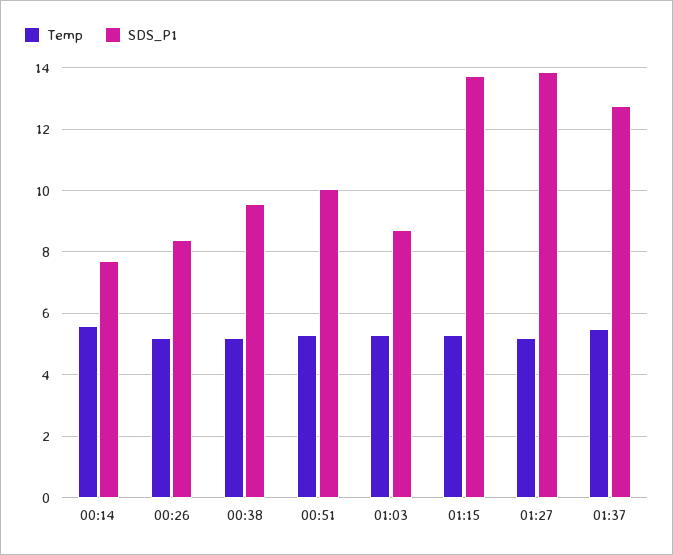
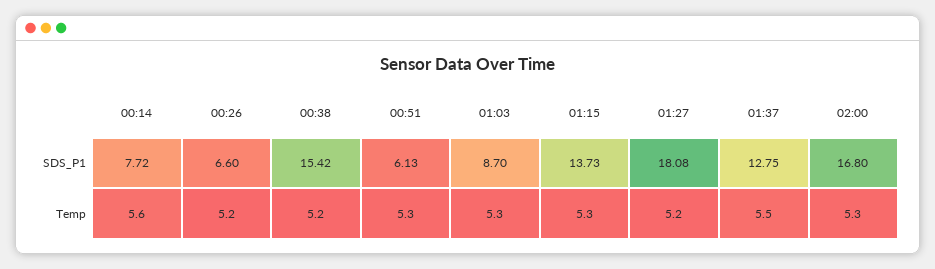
SDS_P1, 00:26: 8.4 -> 6.6
SDS_P1, 00:38: 9.6 -> 15.42
SDS_P1, 00:51: 10 -> 6.13
SDS_P1, 01:27: 13.8 -> 18.08
SDS_P1, 02:00: none -> 16.8
Temp, 02:00: none -> 5.3

